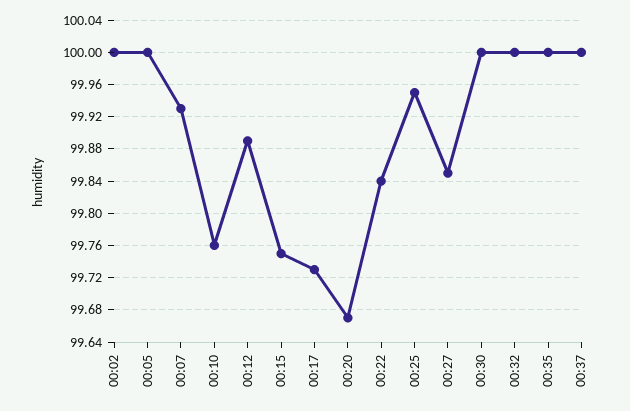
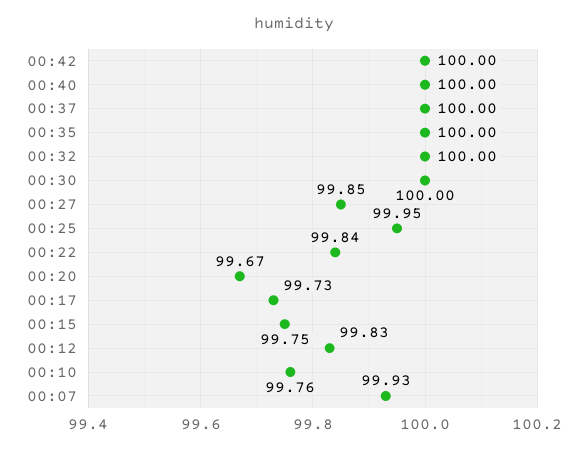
00:02: 100 -> none
00:05: 100 -> none
00:12: 99.89 -> 99.83
00:42: none -> 100
00:40: none -> 100

